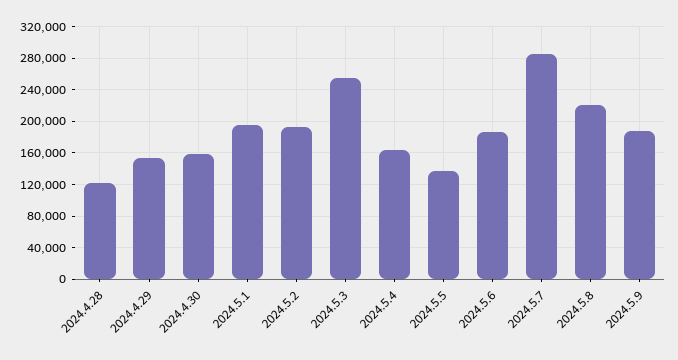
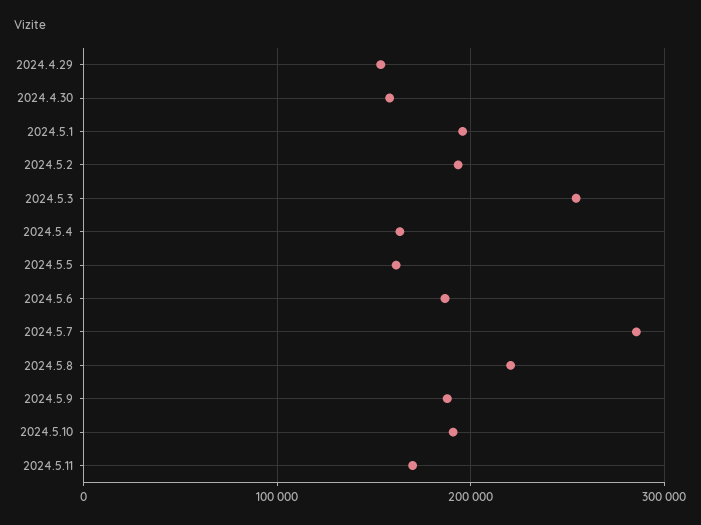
2024.4.28: 120000 -> none
2024.5.5: 140000 -> 160000
2024.5.10: none -> 190000
2024.5.11: none -> 170000

